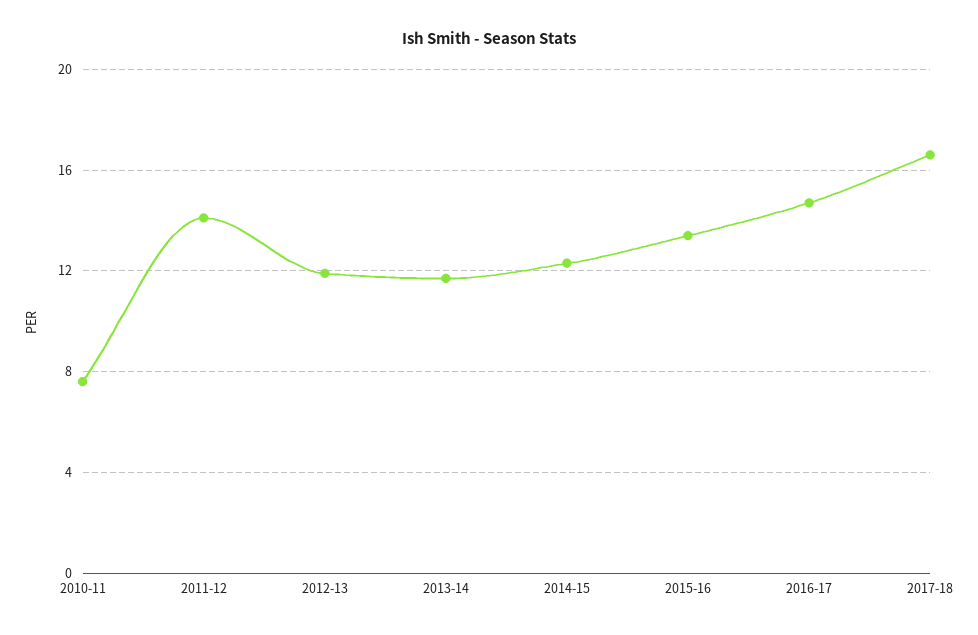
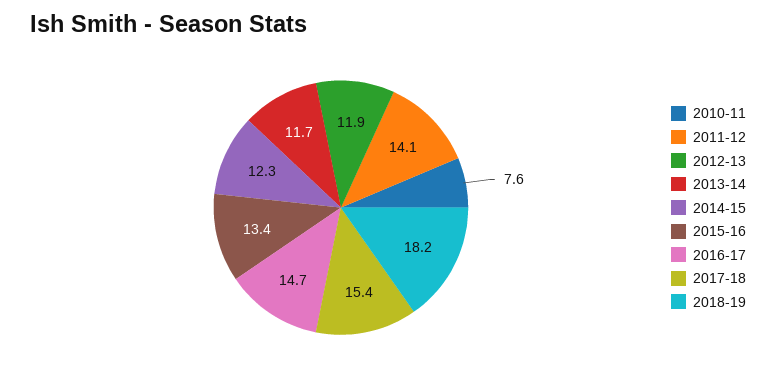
2017-18: 16.5 -> 15.4
2018-19: none -> 18.2

